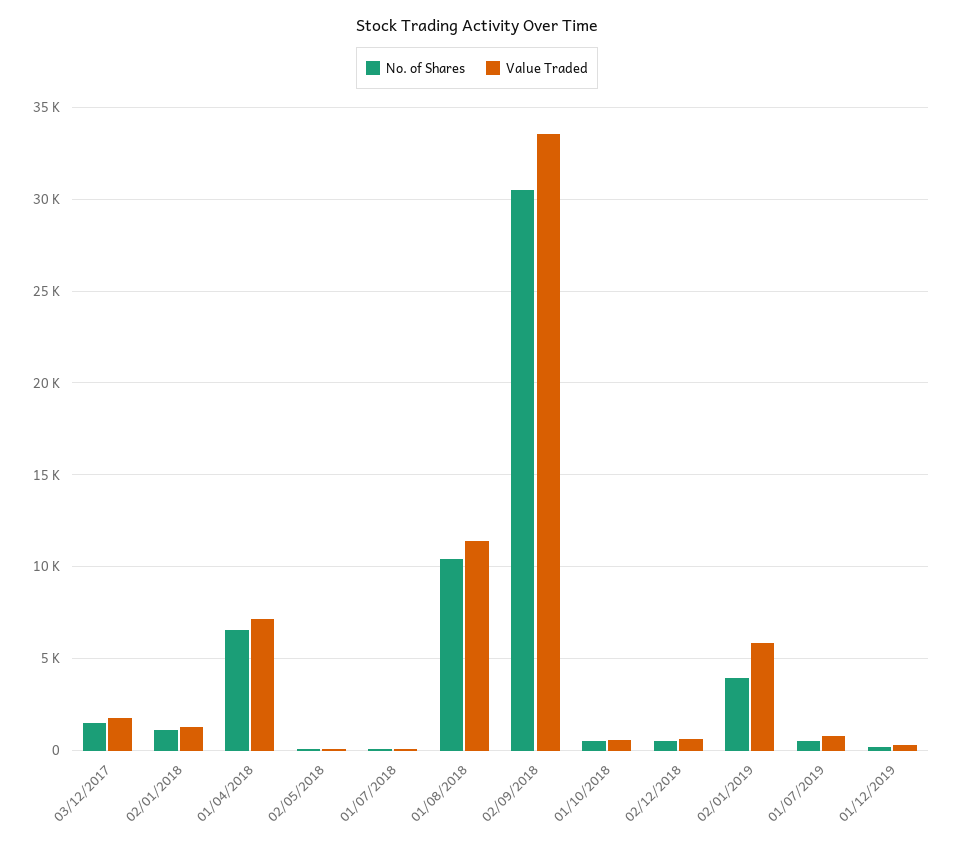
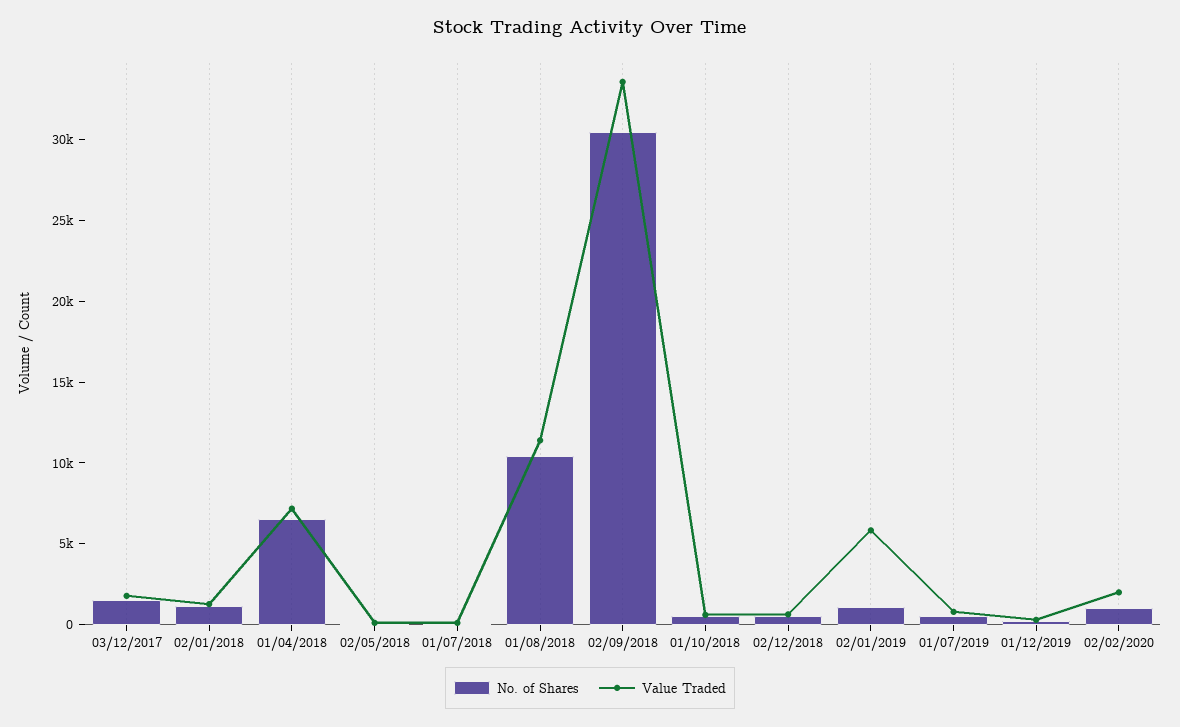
No. of Shares, 02/01/2019: 4000 -> 1000
No. of Shares, 02/02/2020: none -> 1000
Value Traded, 02/02/2020: none -> 2000

